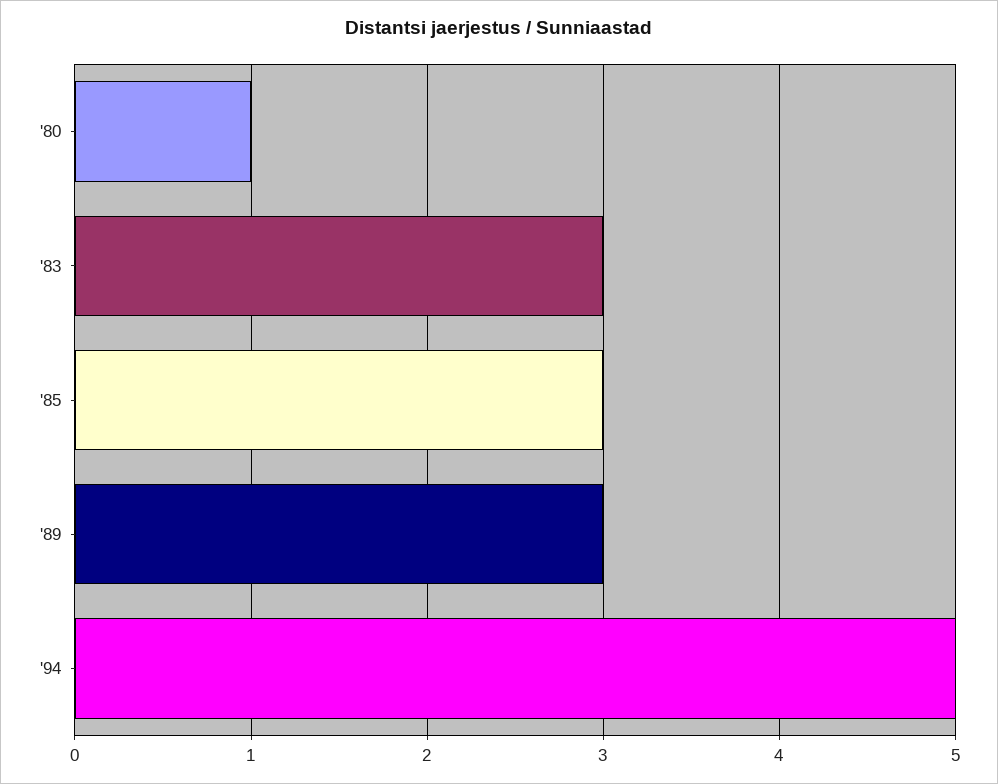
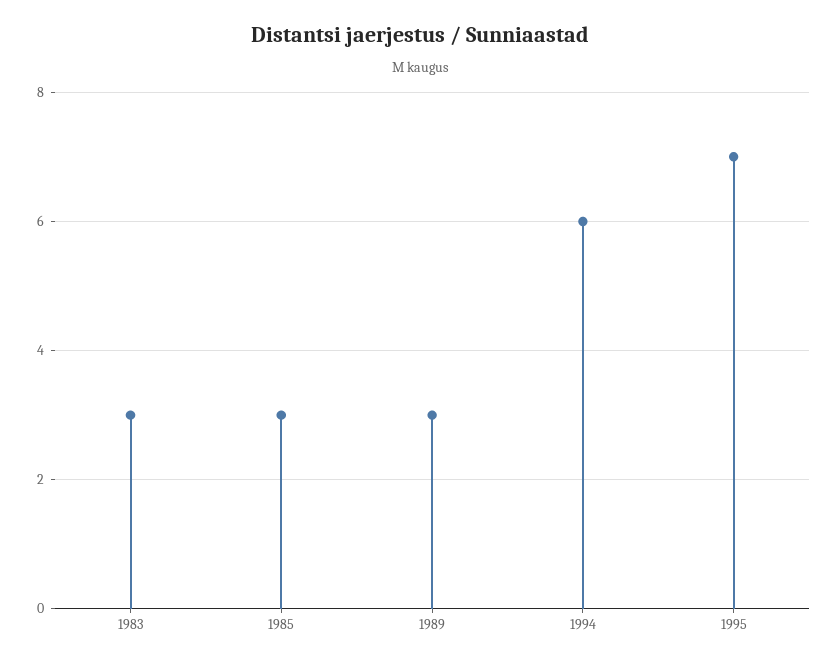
'80: 1 -> none
'94: 5 -> 6
1995: none -> 7

